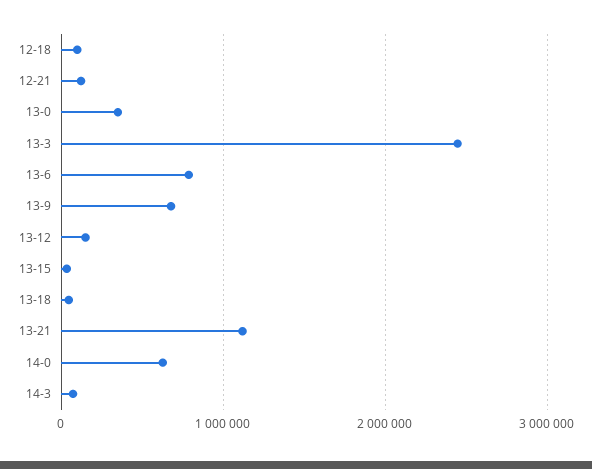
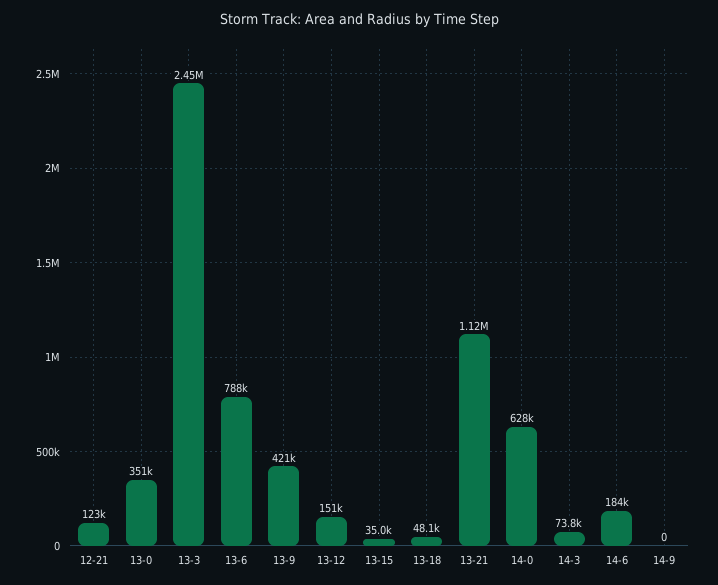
12-18: 100000 -> none
13-9: 700000 -> 421000
14-6: none -> 184000
14-9: none -> 0

